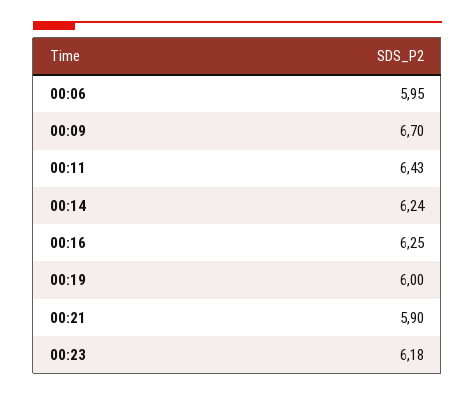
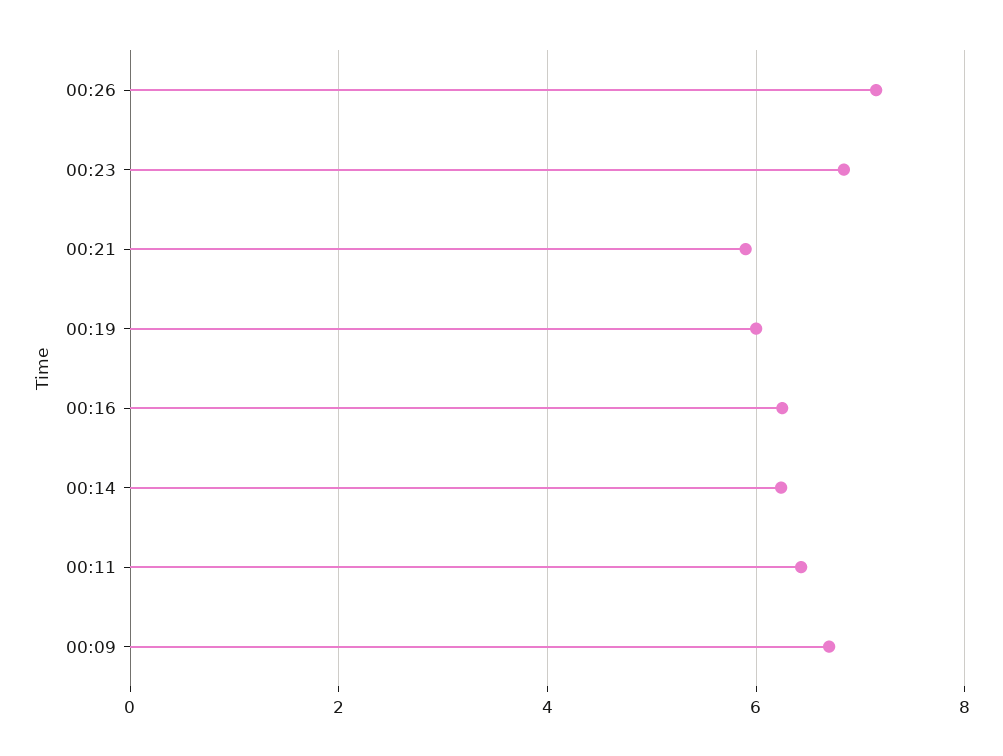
00:06: 5.95 -> none
00:23: 6.18 -> 6.8
00:26: none -> 7.2

